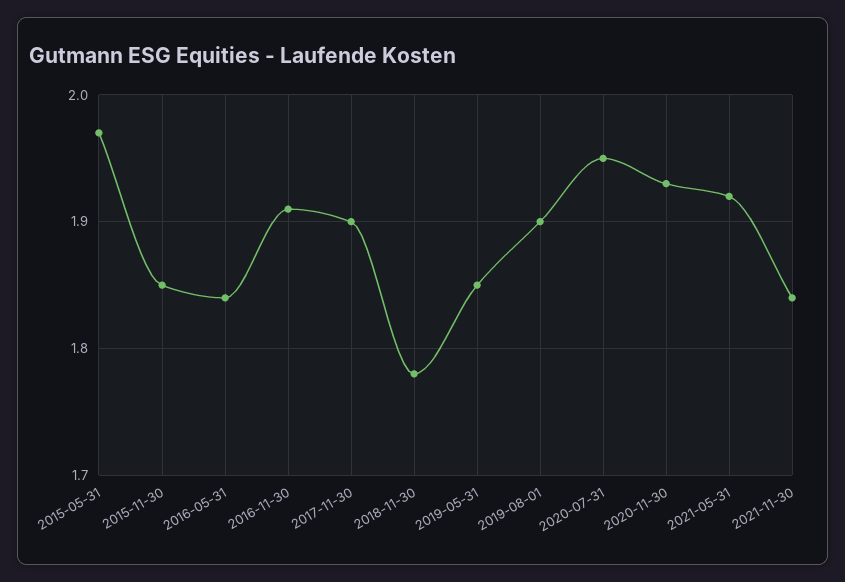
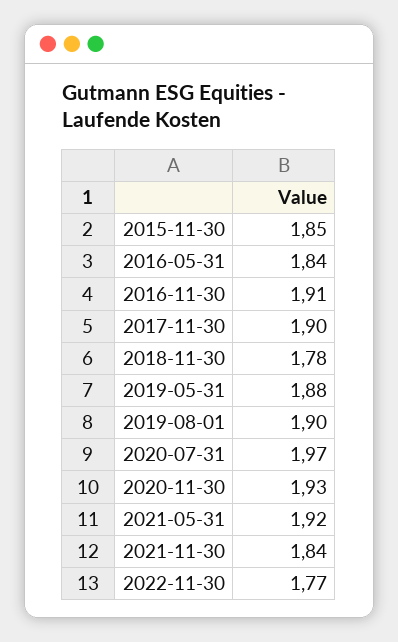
2015-05-31: 1.97 -> none
2019-05-31: 1.85 -> 1.88
2020-07-31: 1.95 -> 1.97
2022-11-30: none -> 1.77

